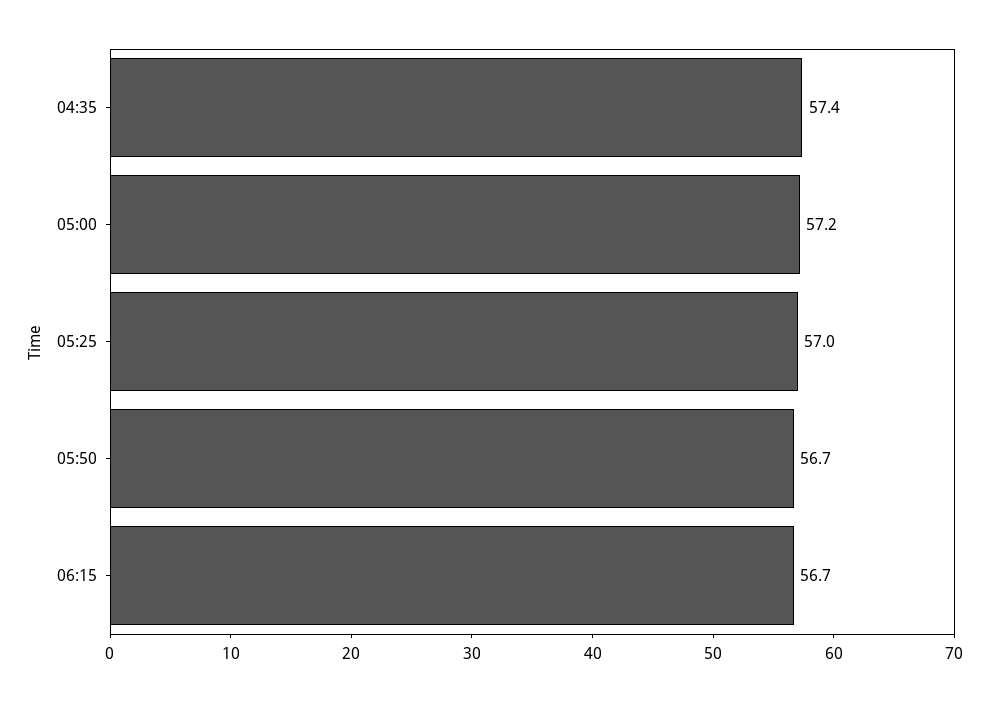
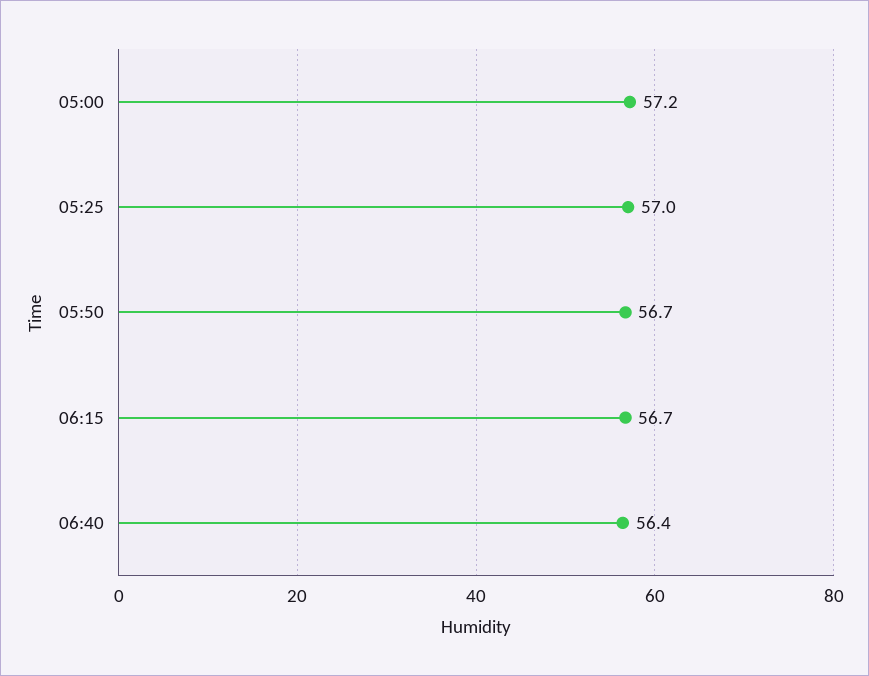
04:35: 57.4 -> none
06:40: none -> 56.4

